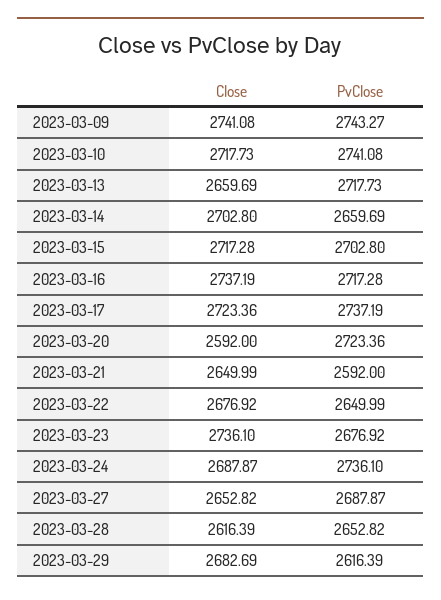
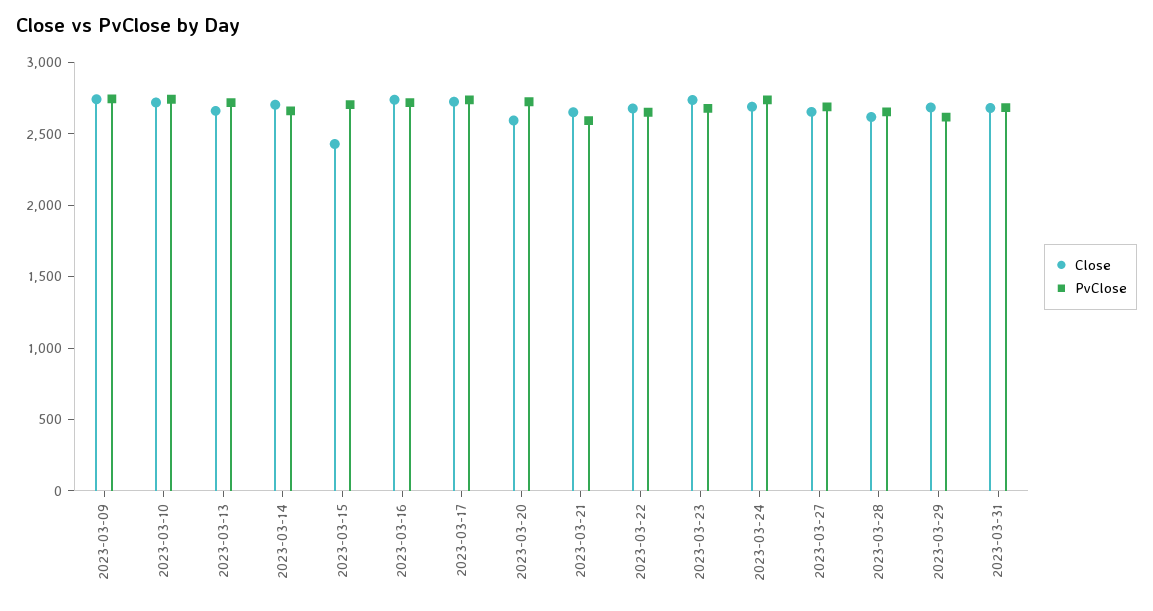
Close, 2023-03-15: 2717.28 -> 2400
Close, 2023-03-31: none -> 2700
PvClose, 2023-03-31: none -> 2700

